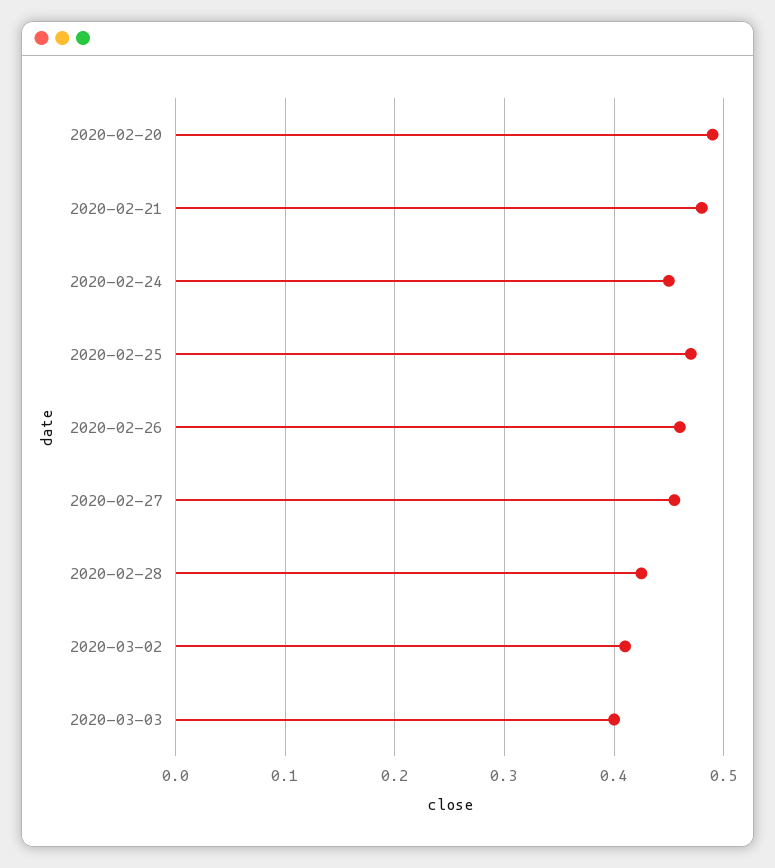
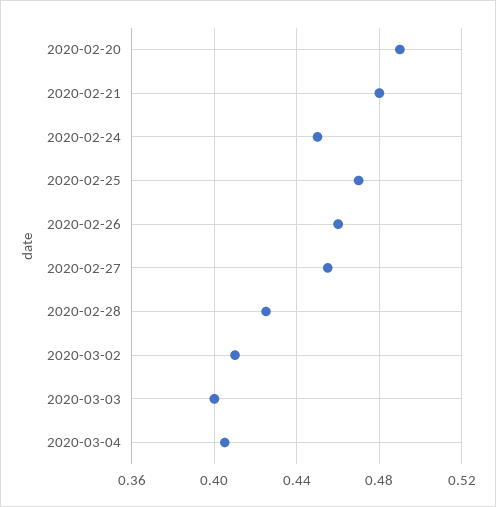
2020-03-04: none -> 0.405

